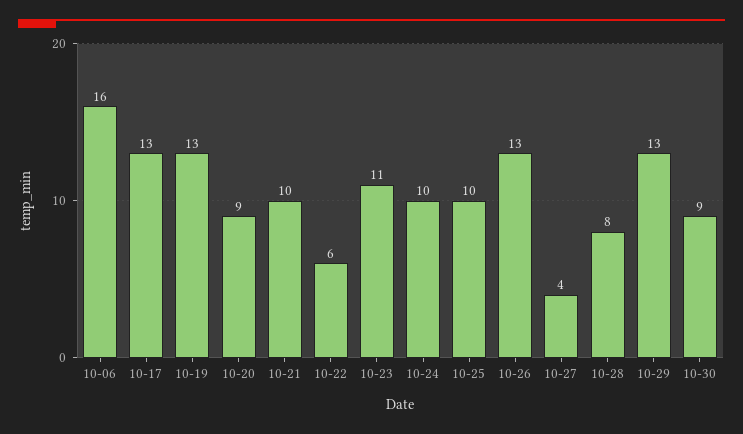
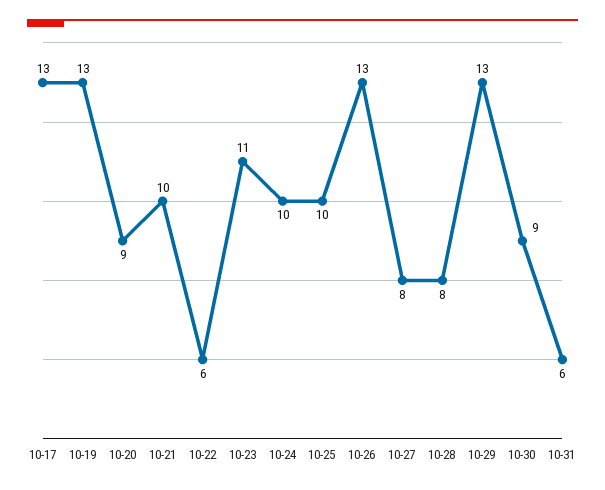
10-06: 16 -> none
10-27: 4 -> 8
10-31: none -> 6

